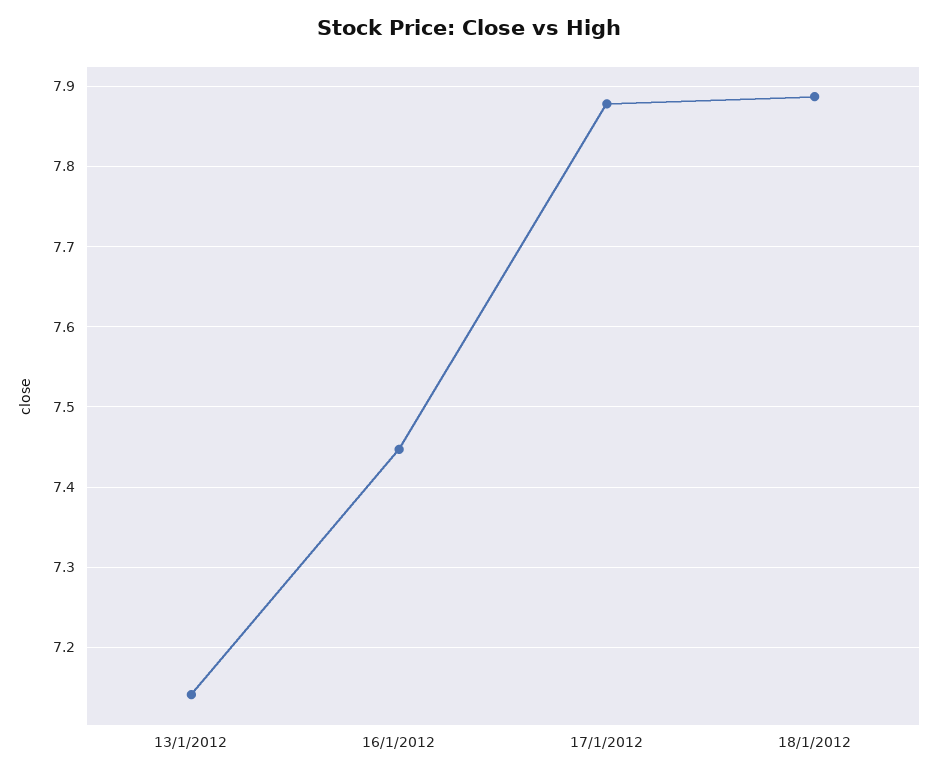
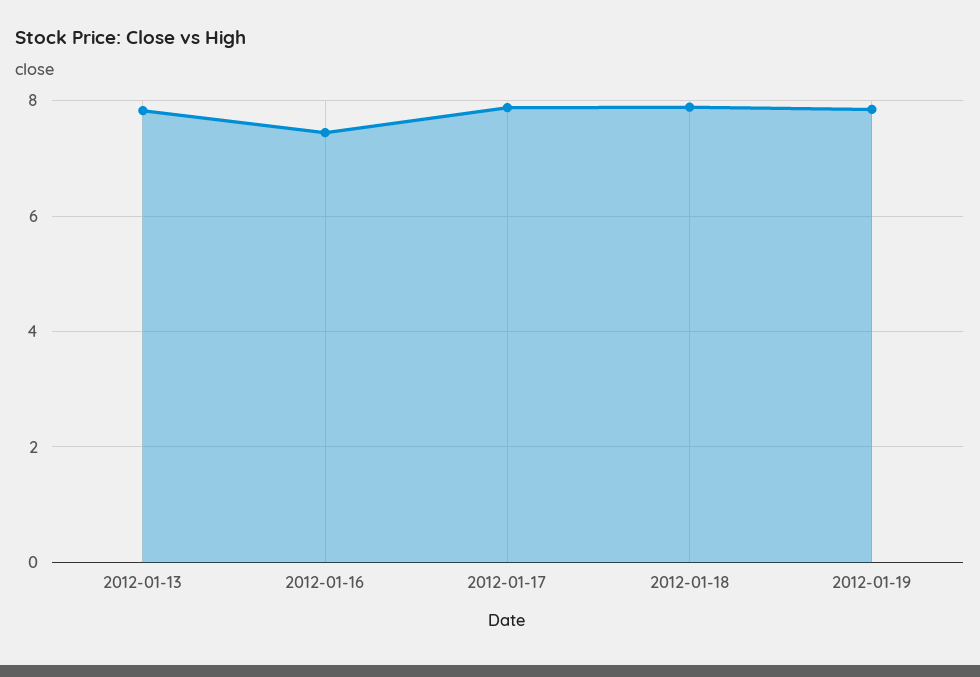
13/1/2012: 7.14 -> 7.8
2012-01-19: none -> 7.8

